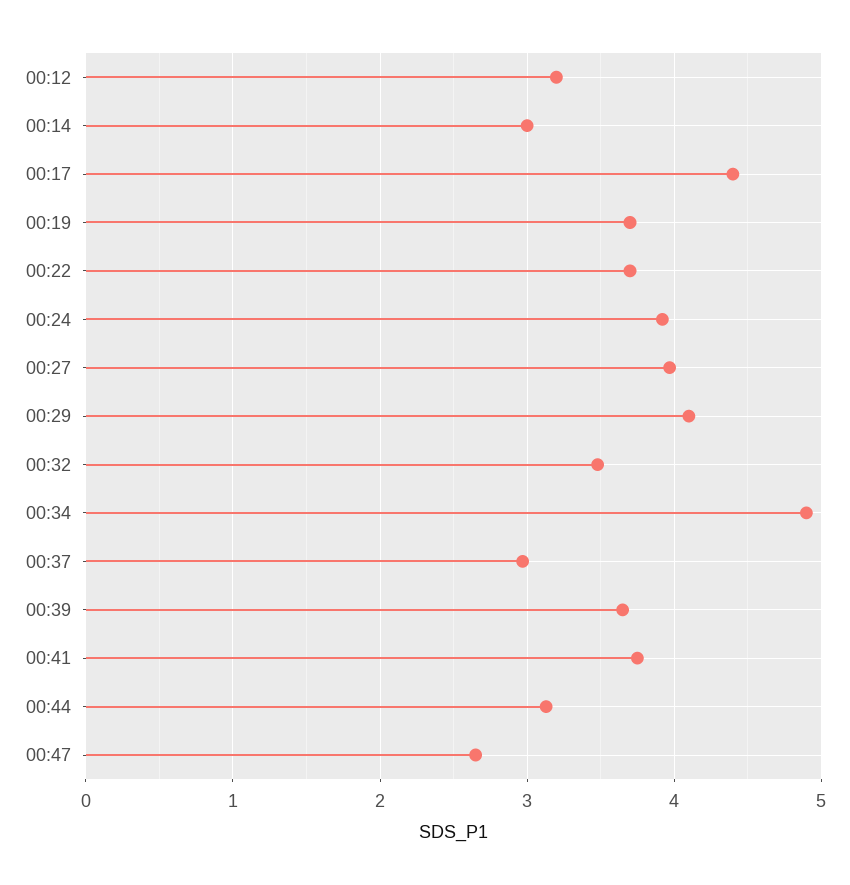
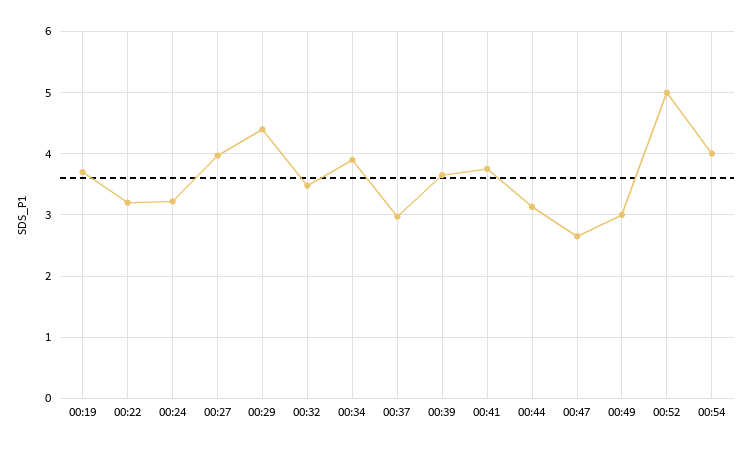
00:12: 3.2 -> none
00:14: 3 -> none
00:17: 4.4 -> none
00:22: 3.7 -> 3.2
00:24: 3.9 -> 3.2
00:29: 4.1 -> 4.4
00:34: 4.9 -> 3.9
00:49: none -> 3
00:52: none -> 5
00:54: none -> 4

